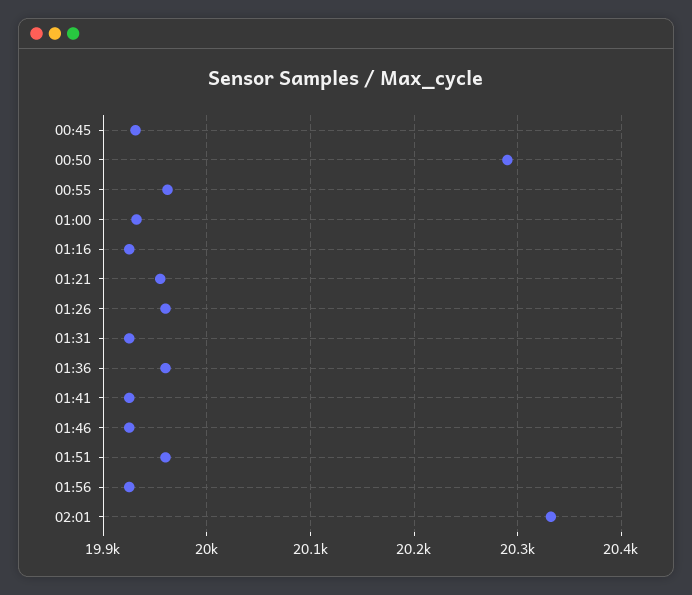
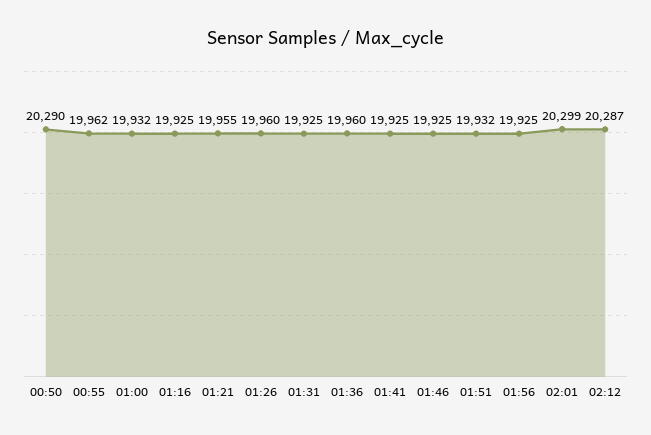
00:45: 19930 -> none
01:51: 19960 -> 19932
02:01: 20330 -> 20299
02:12: none -> 20287

